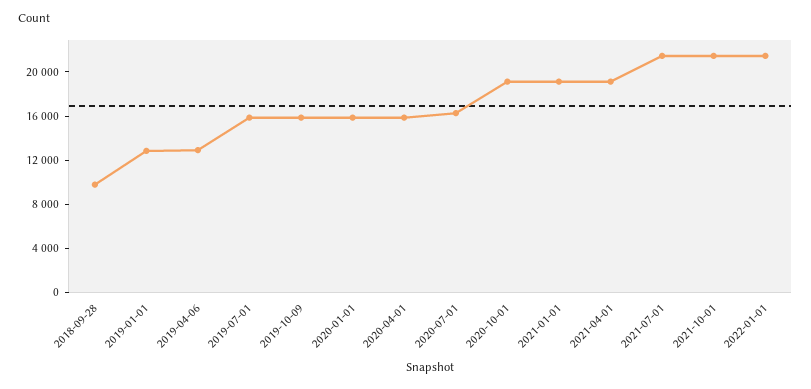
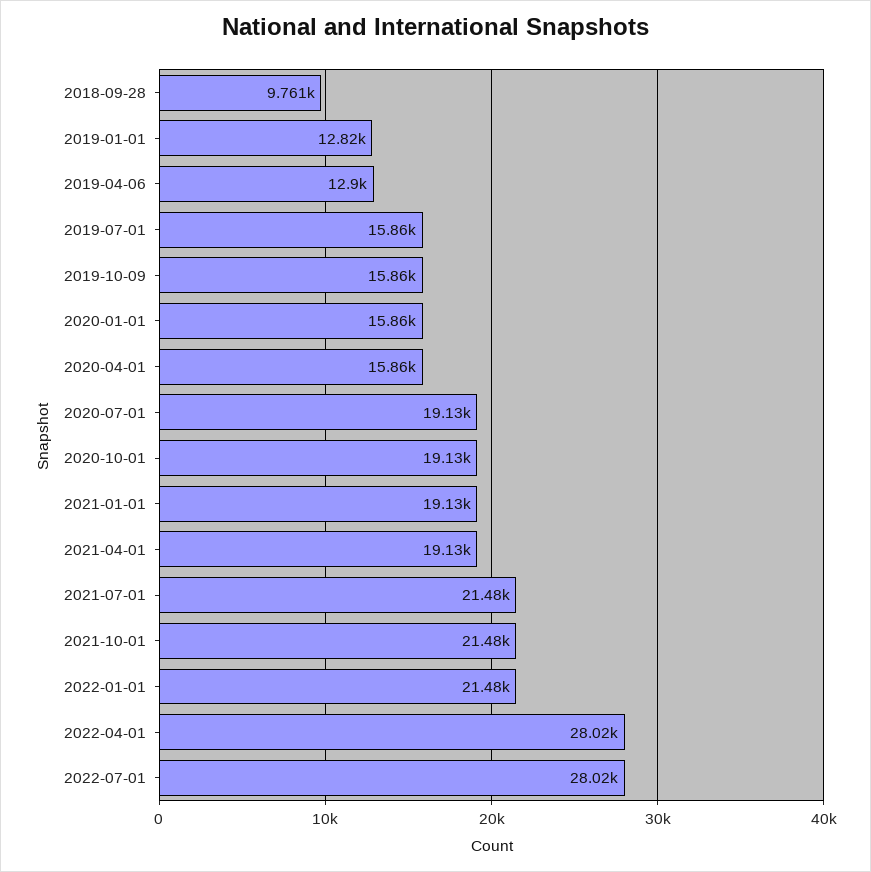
2020-07-01: 16000 -> 19130
2022-04-01: none -> 28020
2022-07-01: none -> 28020

